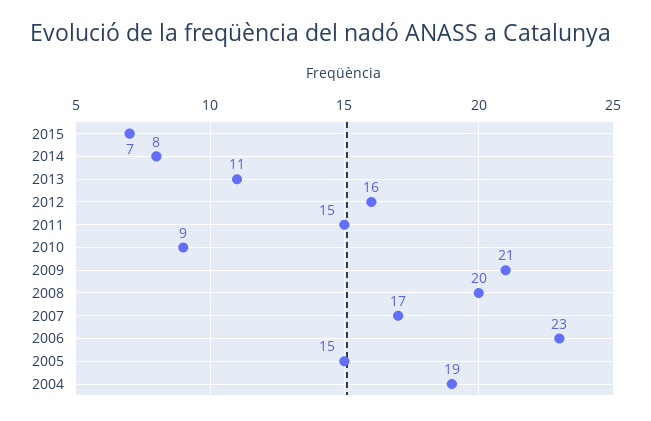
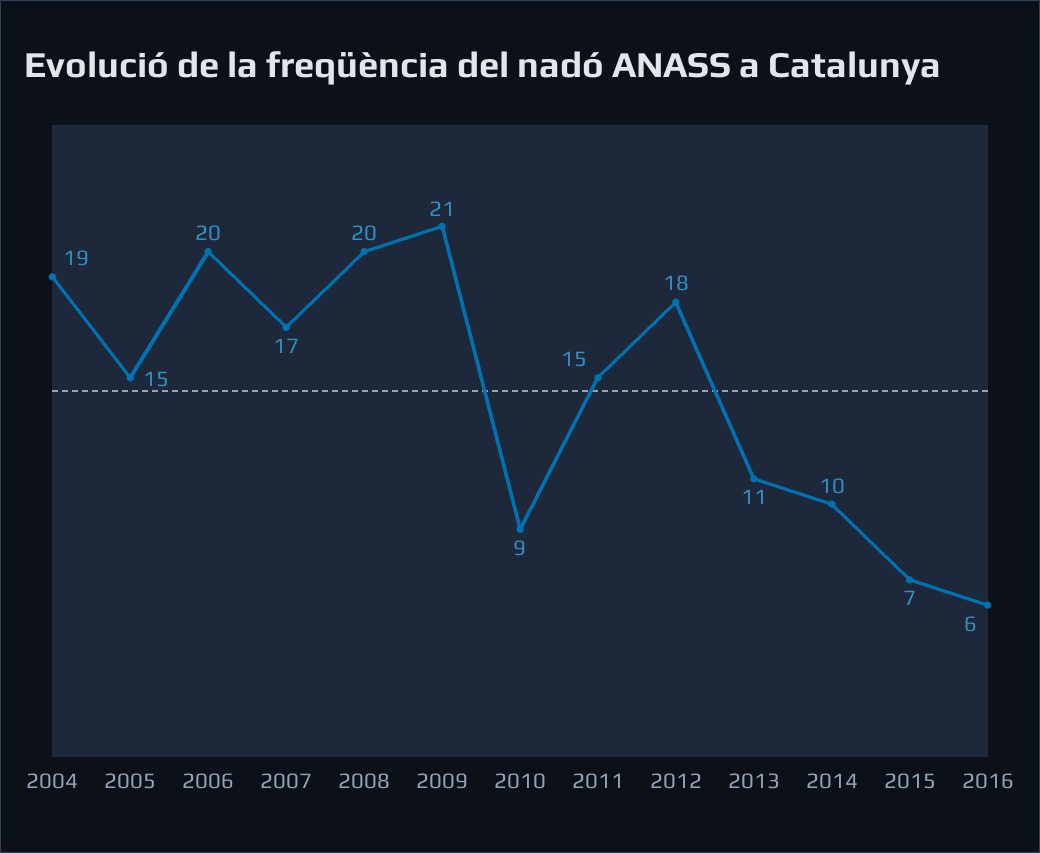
2014: 8 -> 10
2012: 16 -> 18
2006: 23 -> 20
2016: none -> 6

